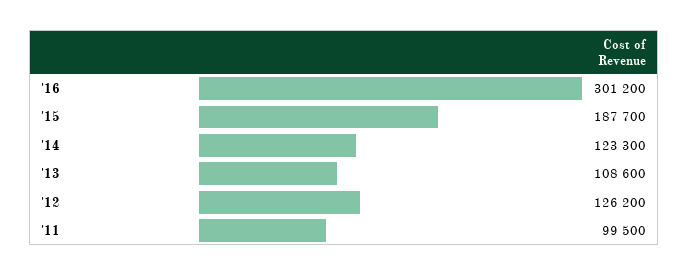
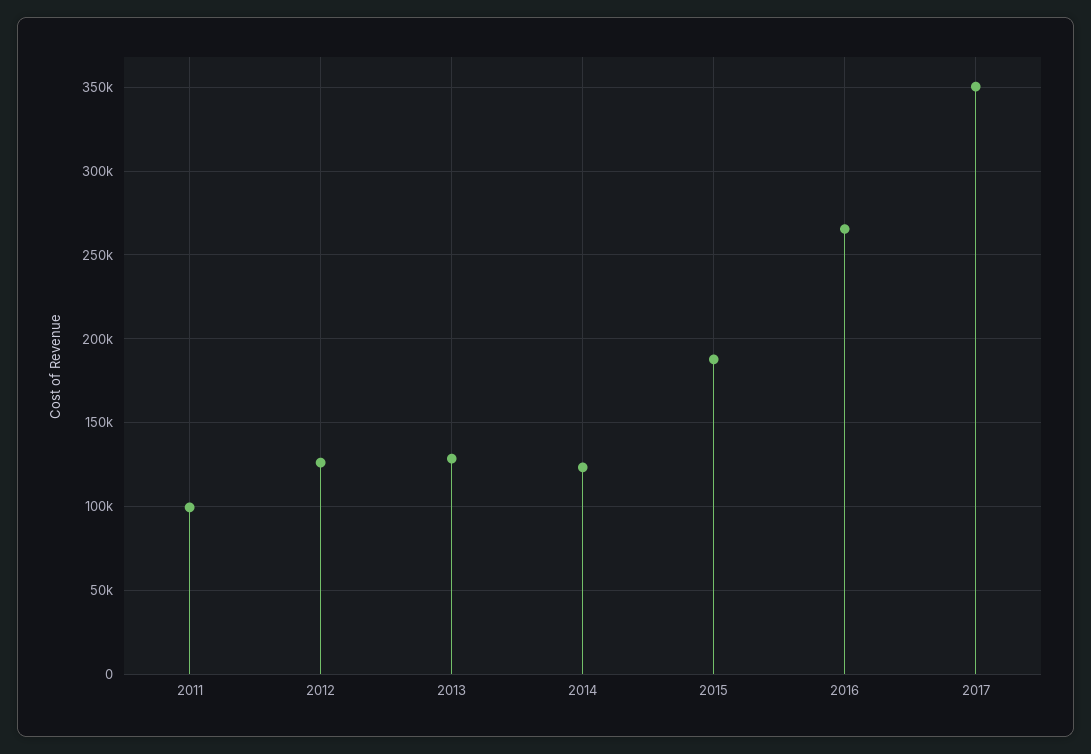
'16: 301200 -> 265000
'13: 108600 -> 130000
2017: none -> 350000

